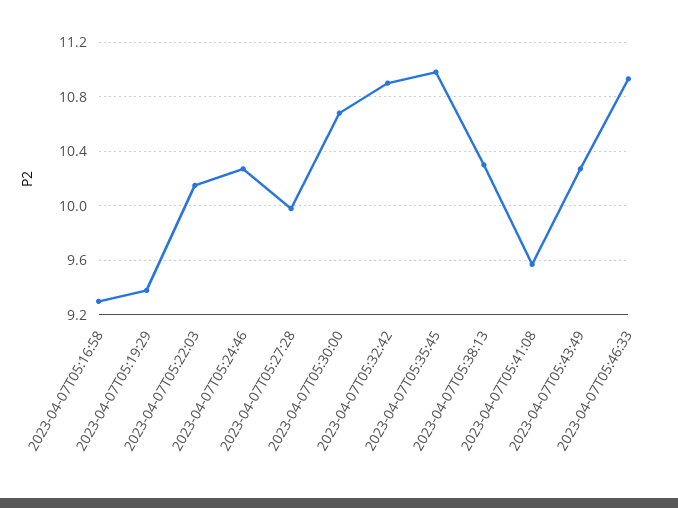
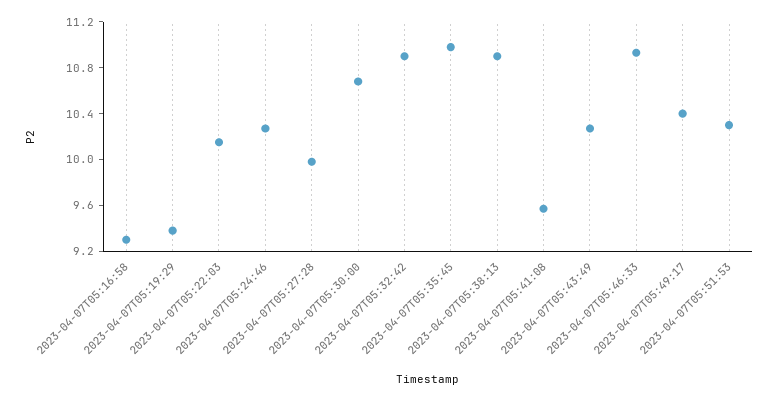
2023-04-07T05:38:13: 10.3 -> 10.9
2023-04-07T05:49:17: none -> 10.4
2023-04-07T05:51:53: none -> 10.3

